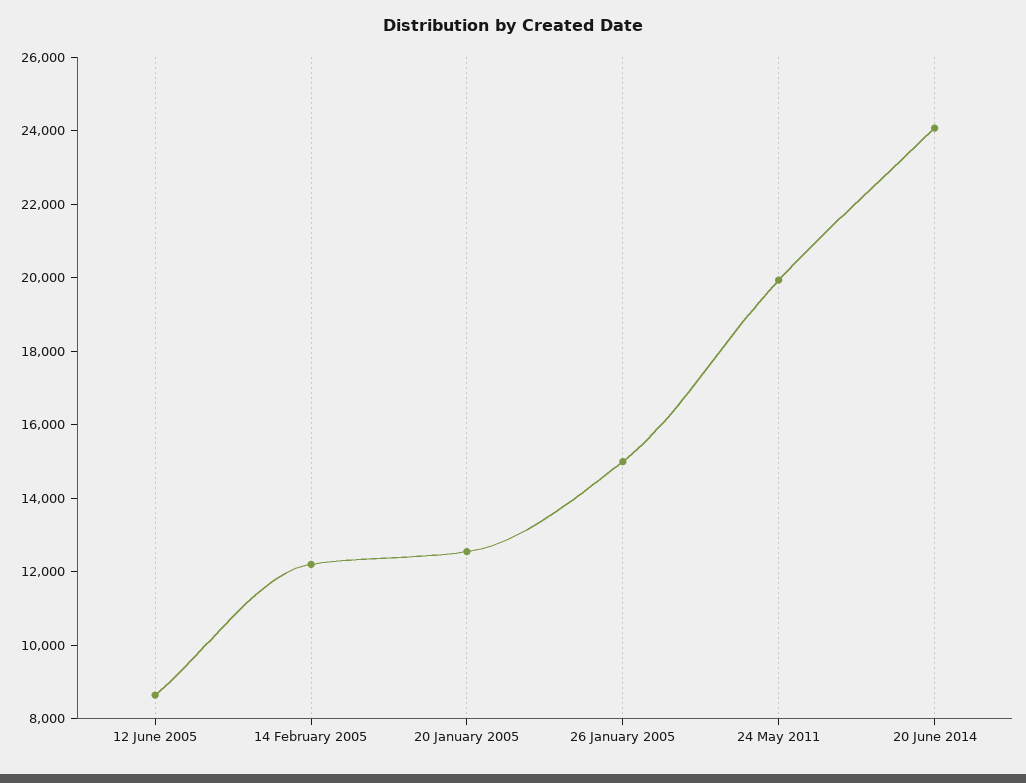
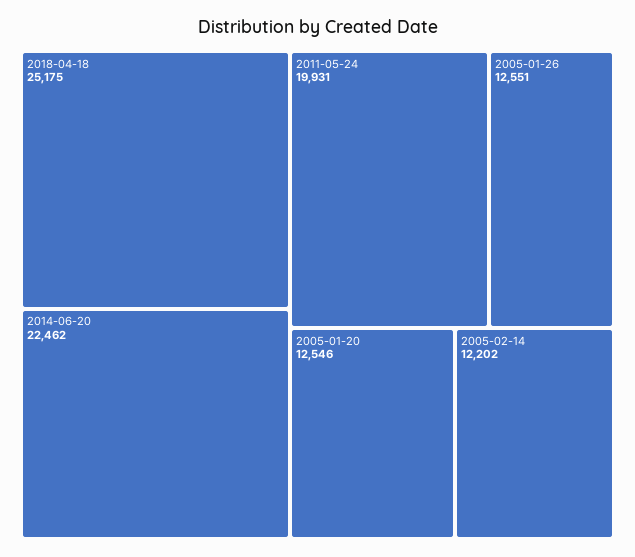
12 June 2005: 8500 -> none
26 January 2005: 15000 -> 12551
20 June 2014: 24000 -> 22462
2018-04-18: none -> 25175

